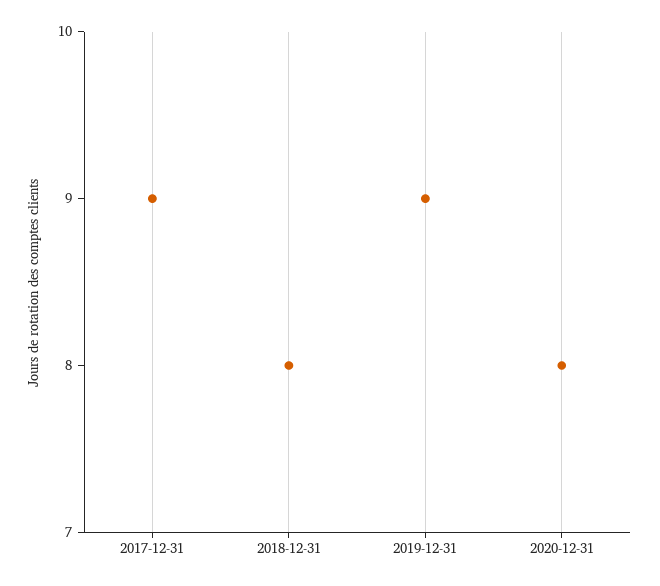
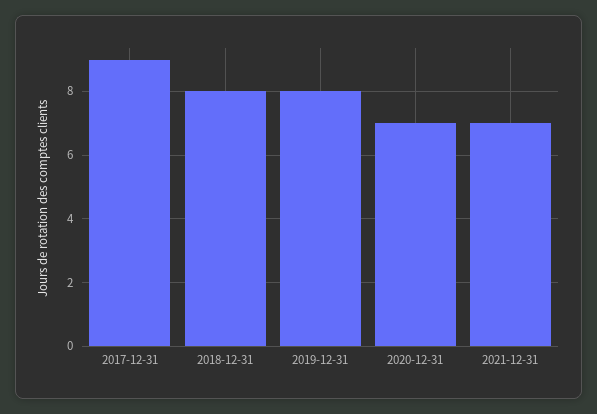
2019-12-31: 9 -> 8
2020-12-31: 8 -> 7
2021-12-31: none -> 7

